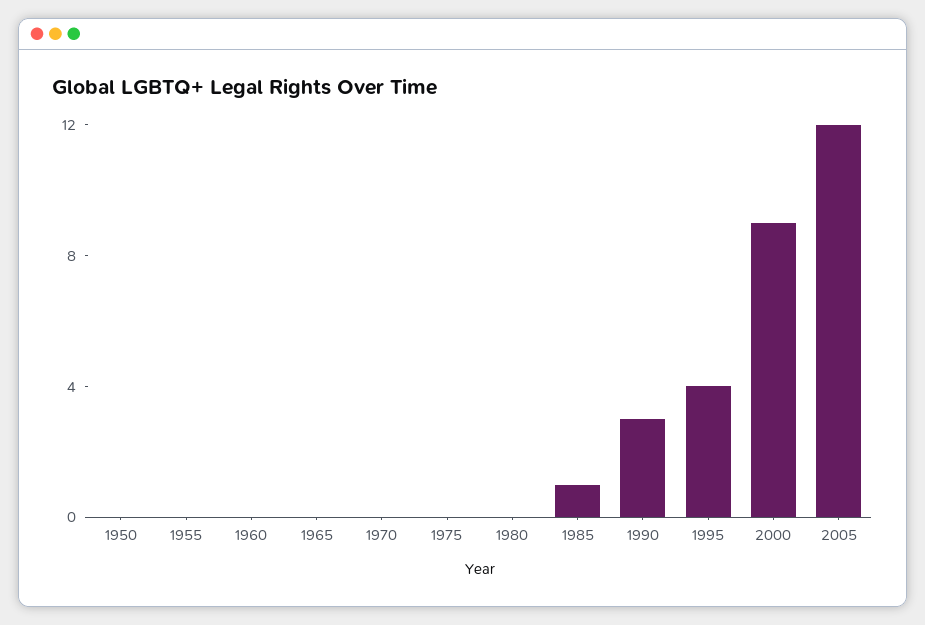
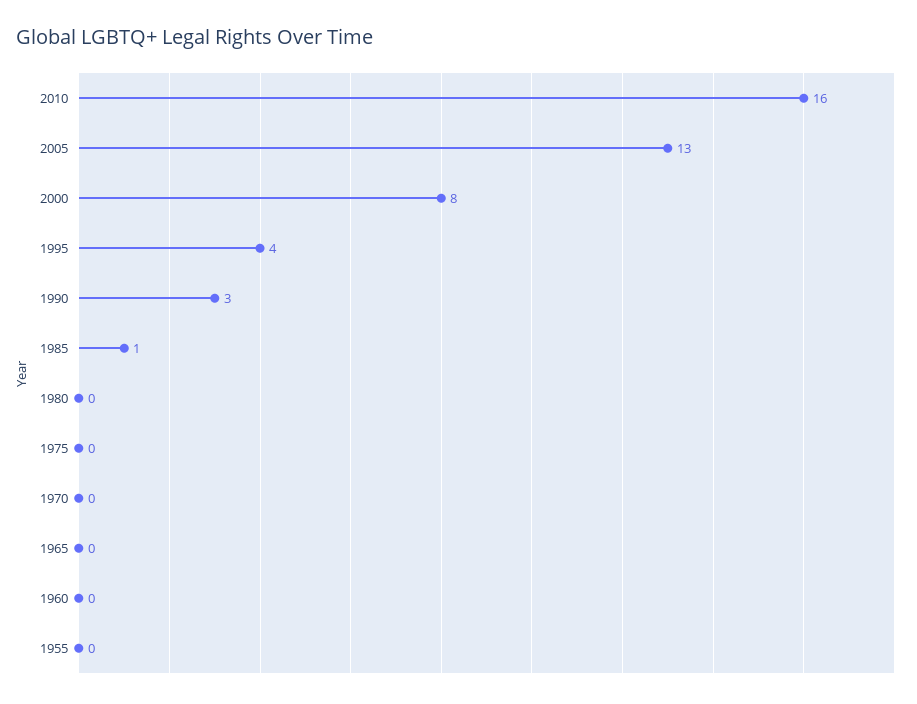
1950: 0 -> none
2000: 9 -> 8
2005: 12 -> 13
2010: none -> 16

